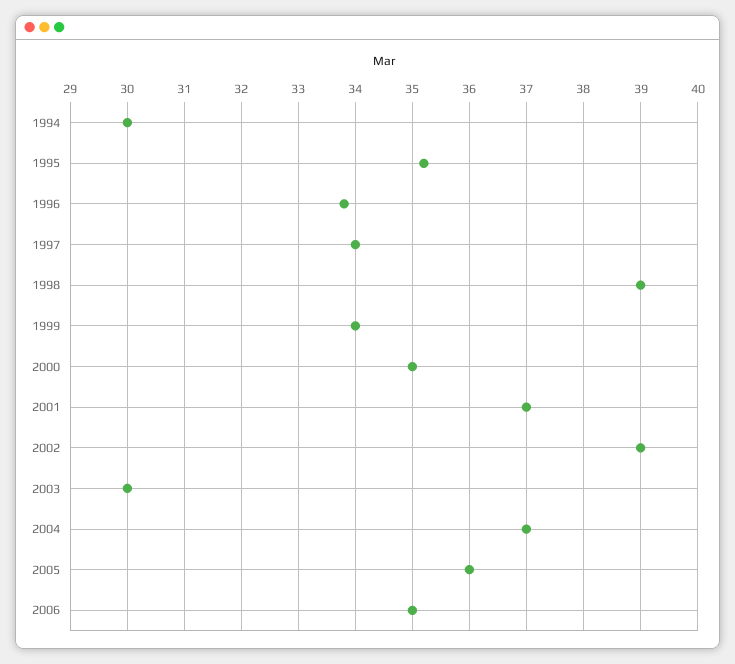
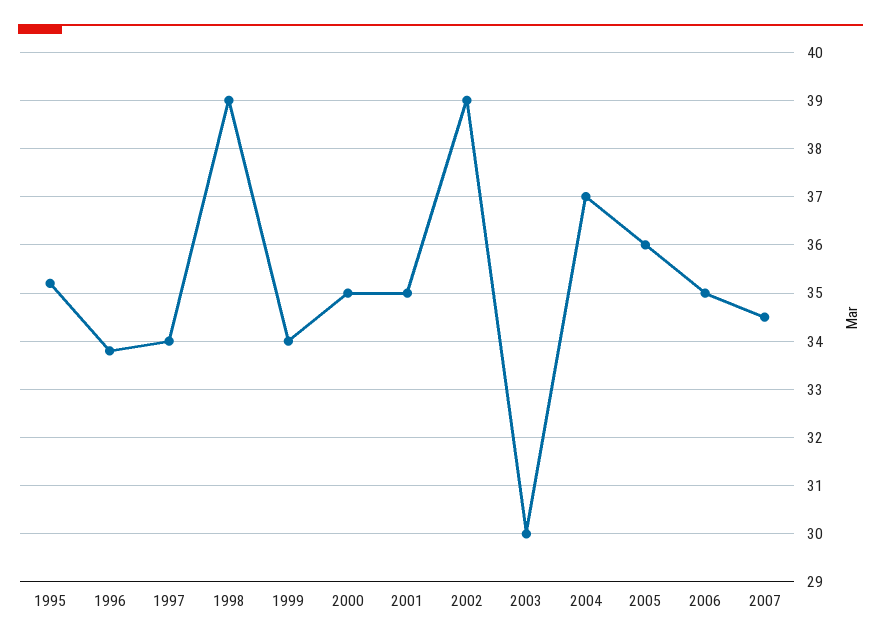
1994: 30 -> none
2001: 37 -> 35
2007: none -> 34.5

